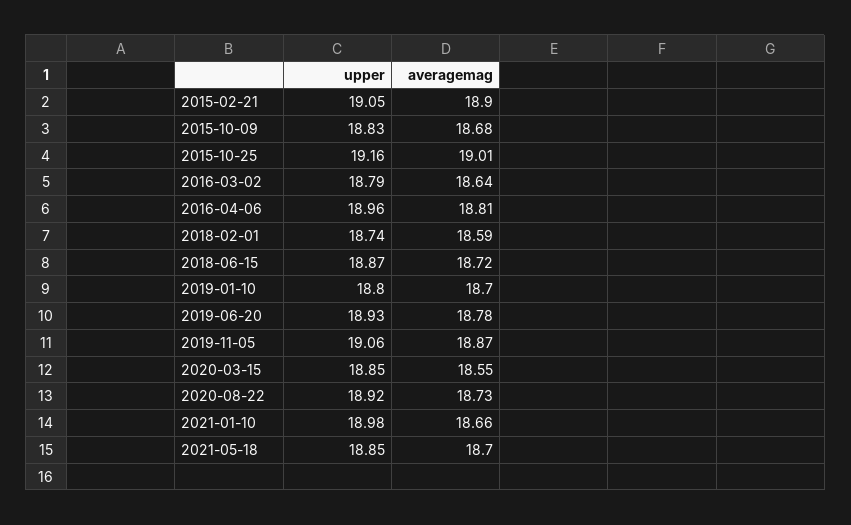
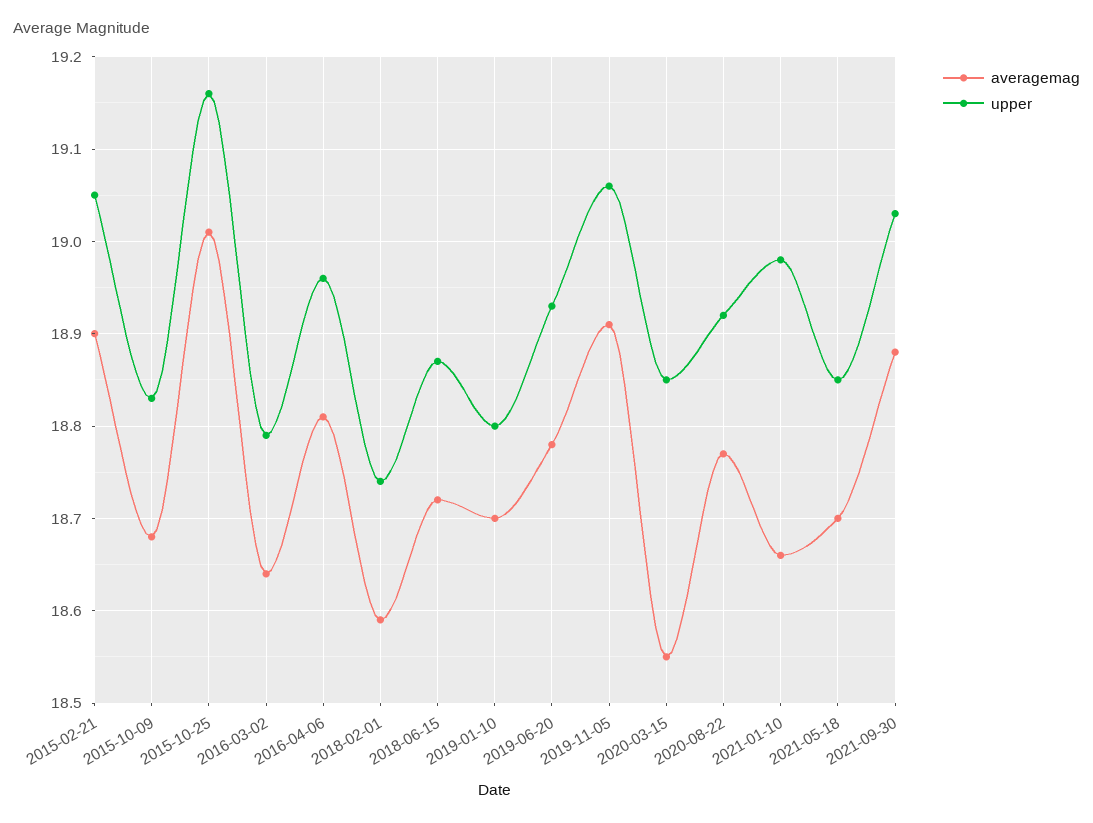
averagemag, 2019-11-05: 18.87 -> 18.91
averagemag, 2020-08-22: 18.73 -> 18.77
averagemag, 2021-09-30: none -> 18.88
upper, 2021-09-30: none -> 19.03

